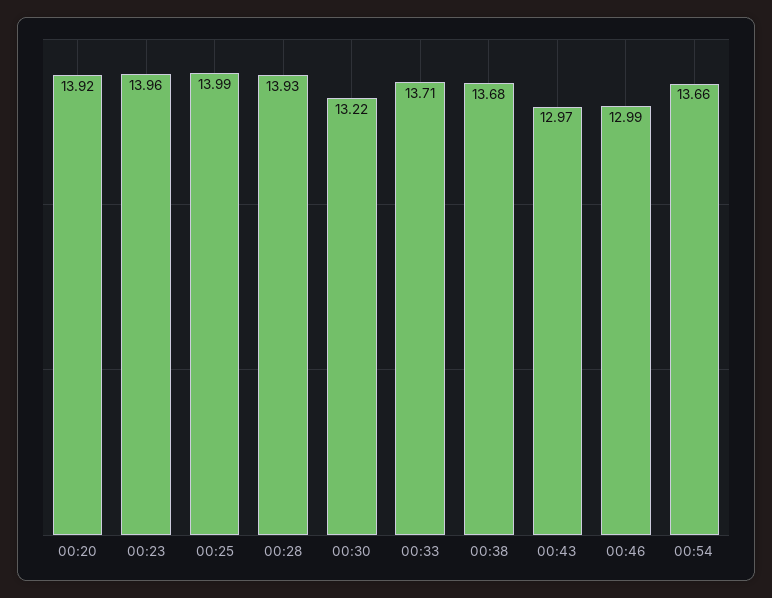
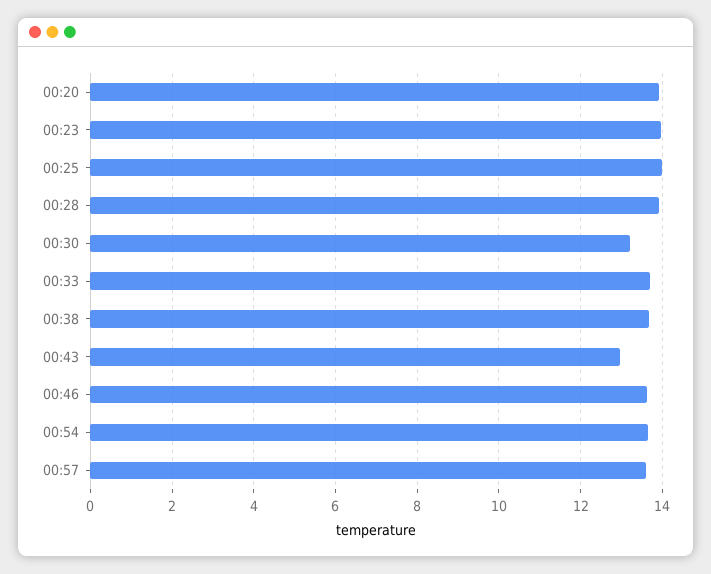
00:46: 12.99 -> 13.6
00:57: none -> 13.6

